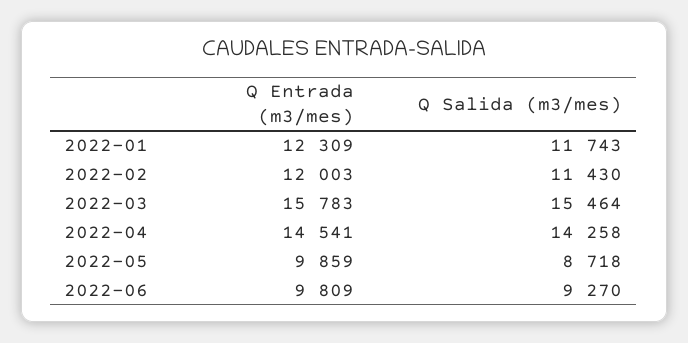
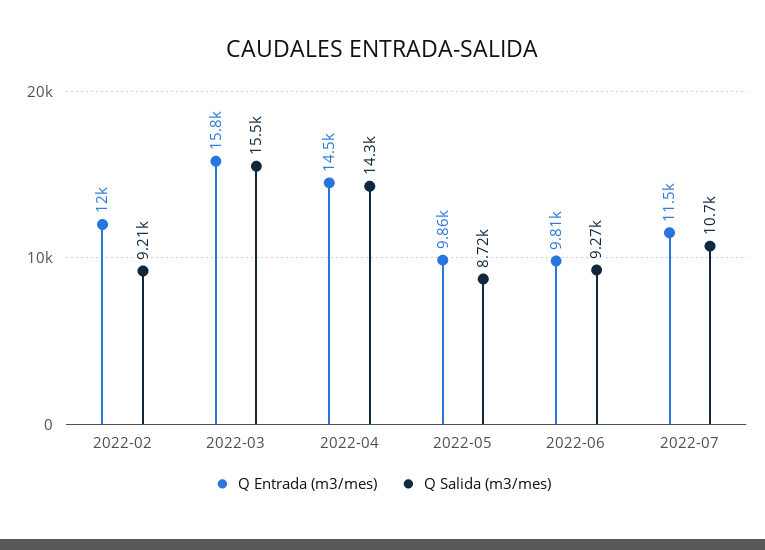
Q Entrada (m3/mes), 2022-01: 12309 -> none
Q Salida (m3/mes), 2022-01: 11743 -> none
Q Salida (m3/mes), 2022-02: 11430 -> 9210
Q Entrada (m3/mes), 2022-07: none -> 11500
Q Salida (m3/mes), 2022-07: none -> 10700

